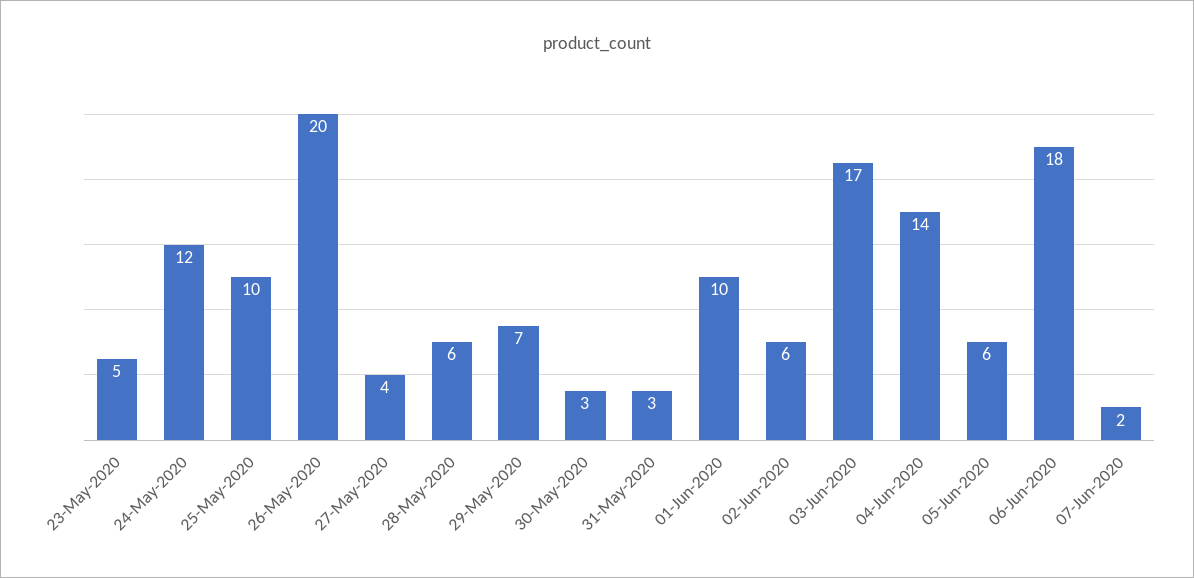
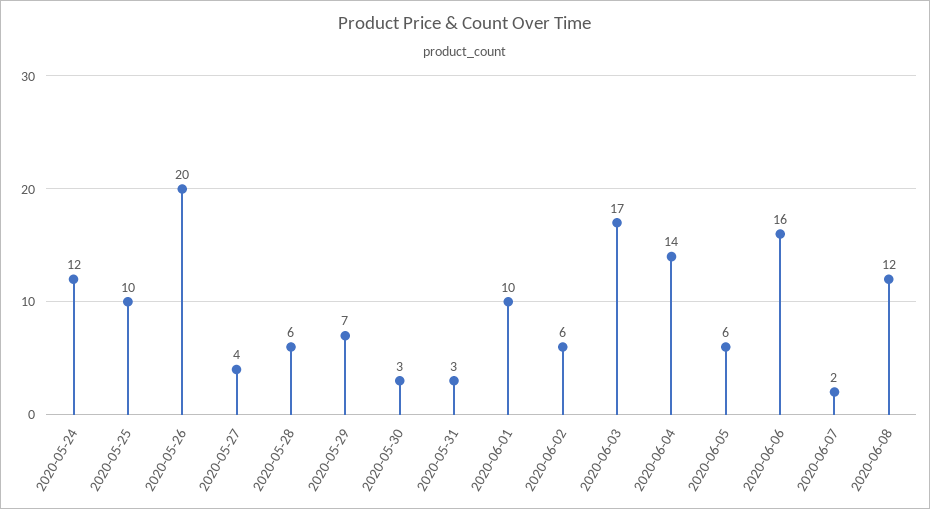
23-May-2020: 5 -> none
06-Jun-2020: 18 -> 16
2020-06-08: none -> 12

